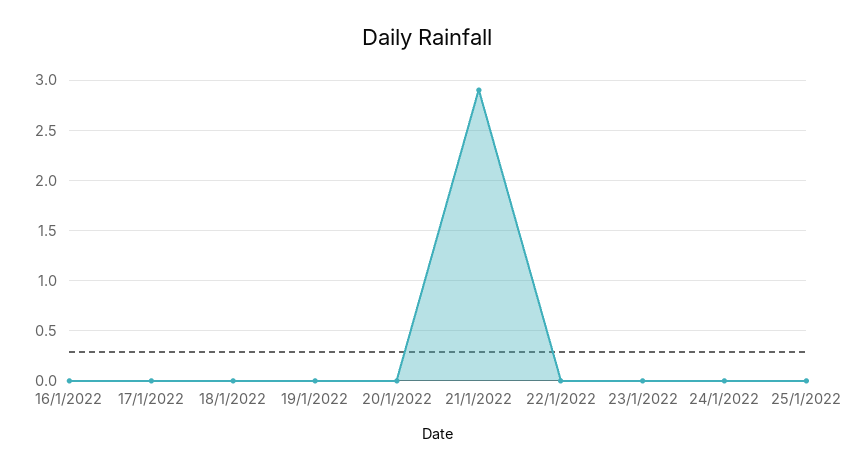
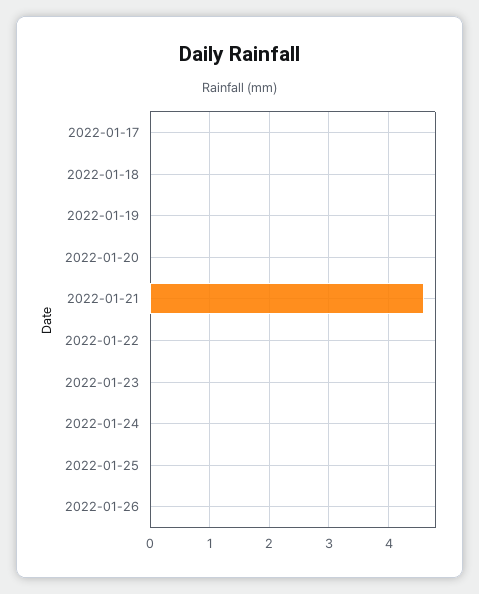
16/1/2022: 0 -> none
21/1/2022: 2.9 -> 4.5
2022-01-26: none -> 0

